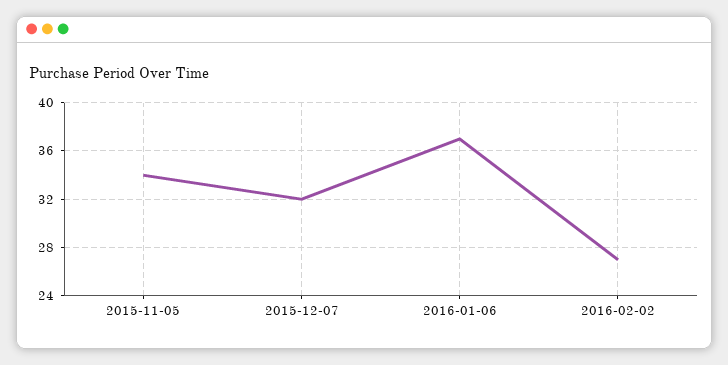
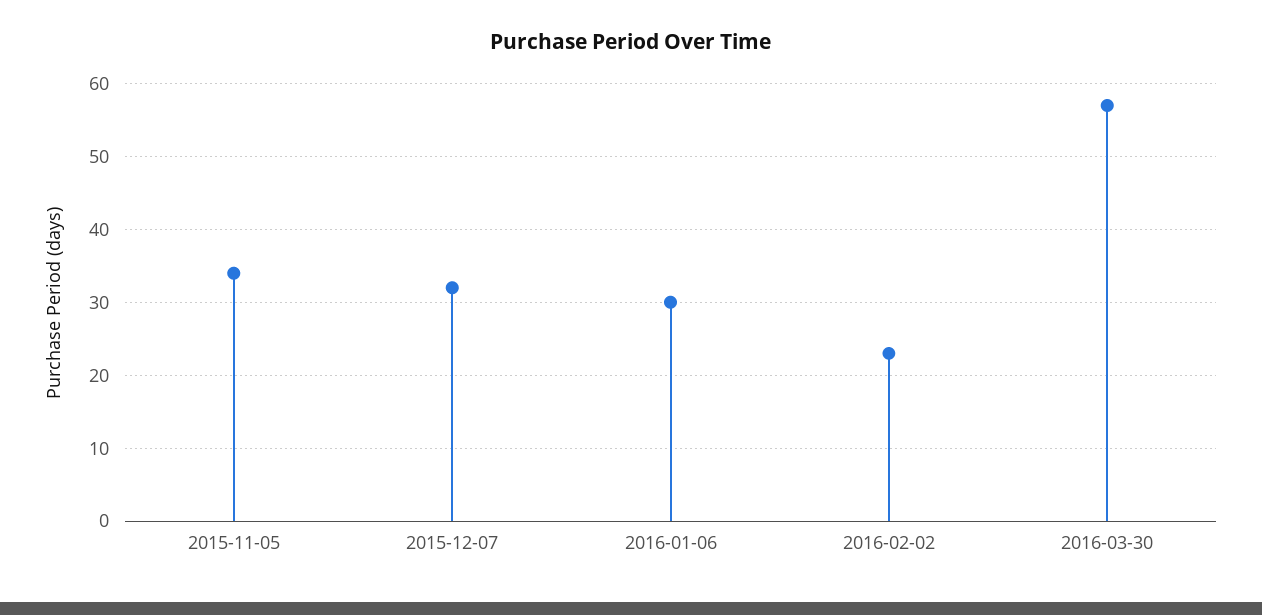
2016-01-06: 37 -> 30
2016-02-02: 27 -> 23
2016-03-30: none -> 57

